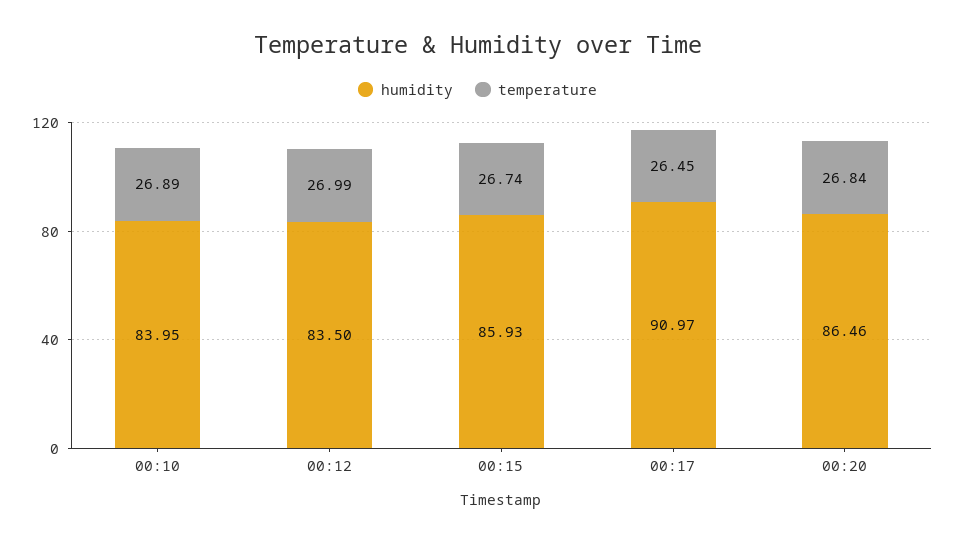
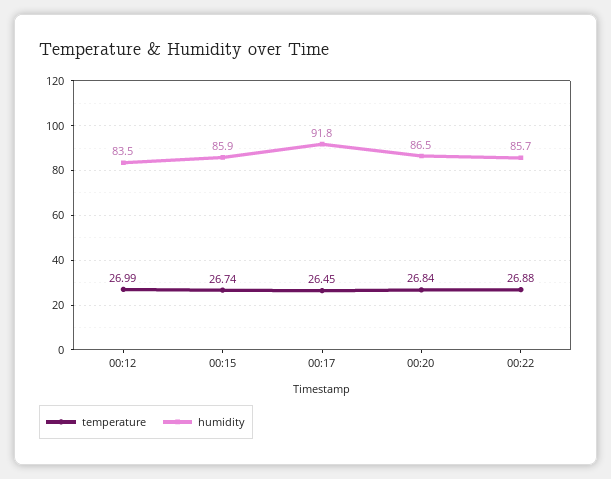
humidity, 00:10: 83.95 -> none
temperature, 00:10: 26.89 -> none
humidity, 00:17: 90.97 -> 91.8
temperature, 00:22: none -> 26.88
humidity, 00:22: none -> 85.7

